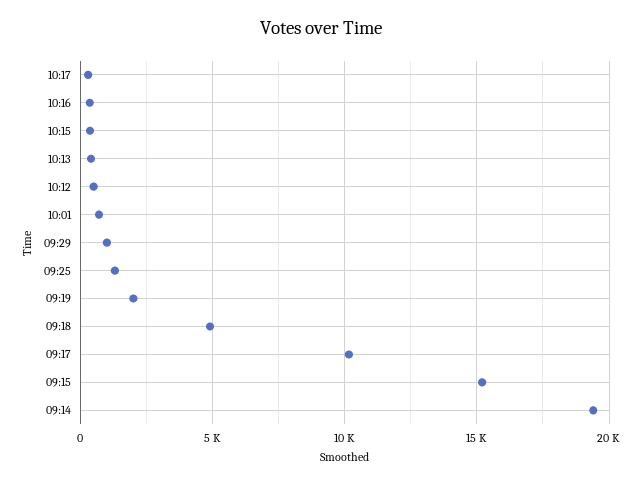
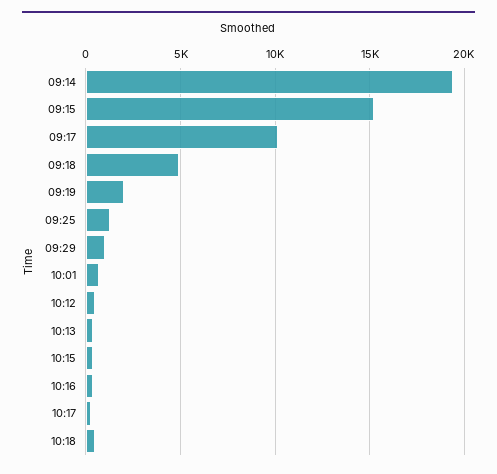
10:18: none -> 500

